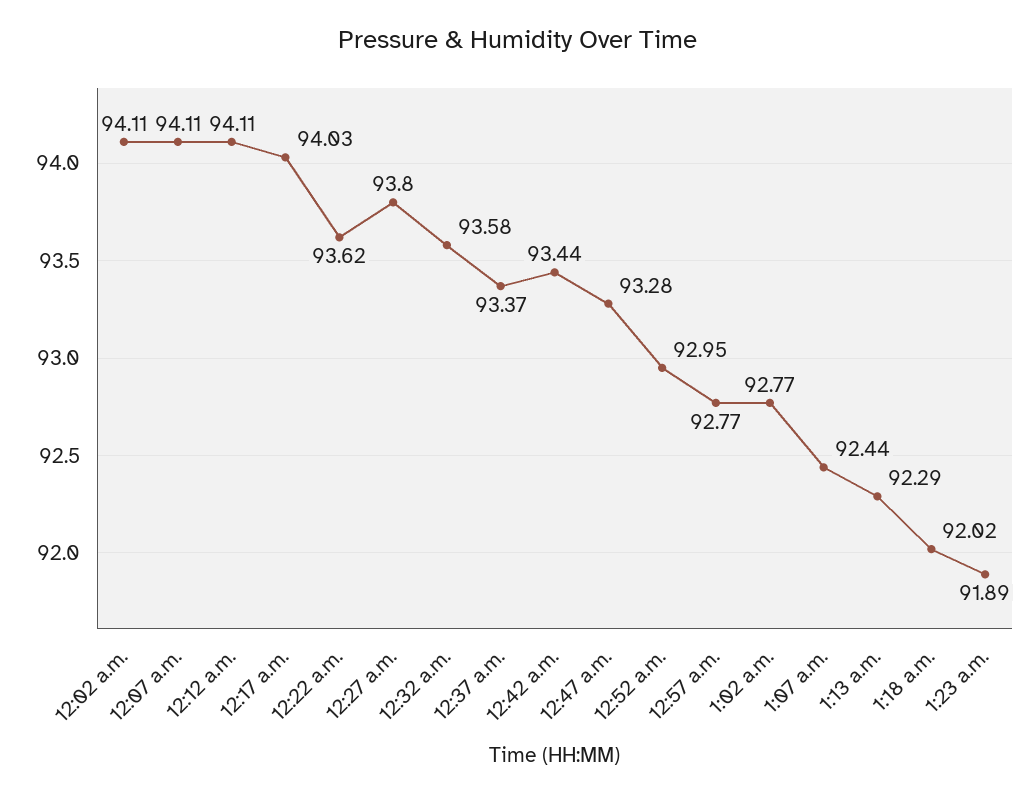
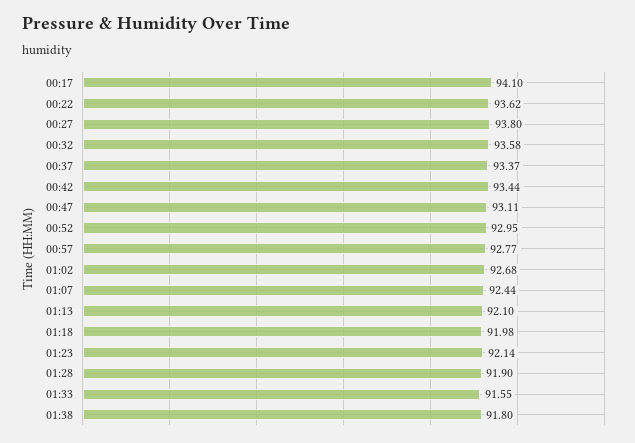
12:02 a.m.: 94.11 -> none
12:07 a.m.: 94.11 -> none
12:12 a.m.: 94.11 -> none
12:17 a.m.: 94.03 -> 94.1
12:47 a.m.: 93.28 -> 93.11
1:02 a.m.: 92.77 -> 92.68
1:13 a.m.: 92.29 -> 92.1
1:18 a.m.: 92.02 -> 91.98
1:23 a.m.: 91.89 -> 92.14
01:28: none -> 91.9
01:33: none -> 91.55
01:38: none -> 91.8

